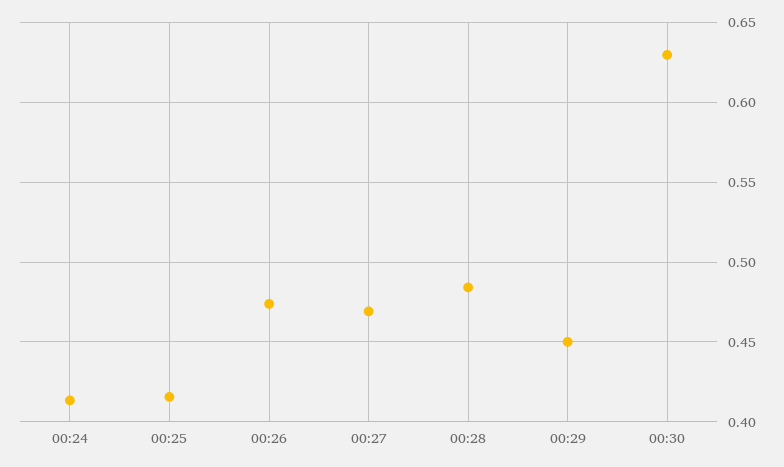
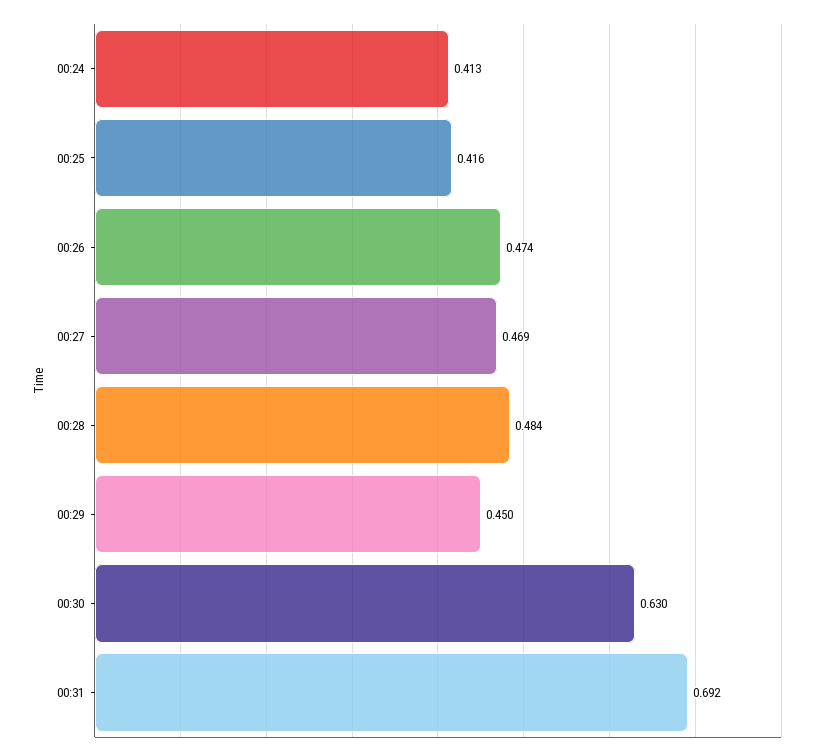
00:31: none -> 0.692

